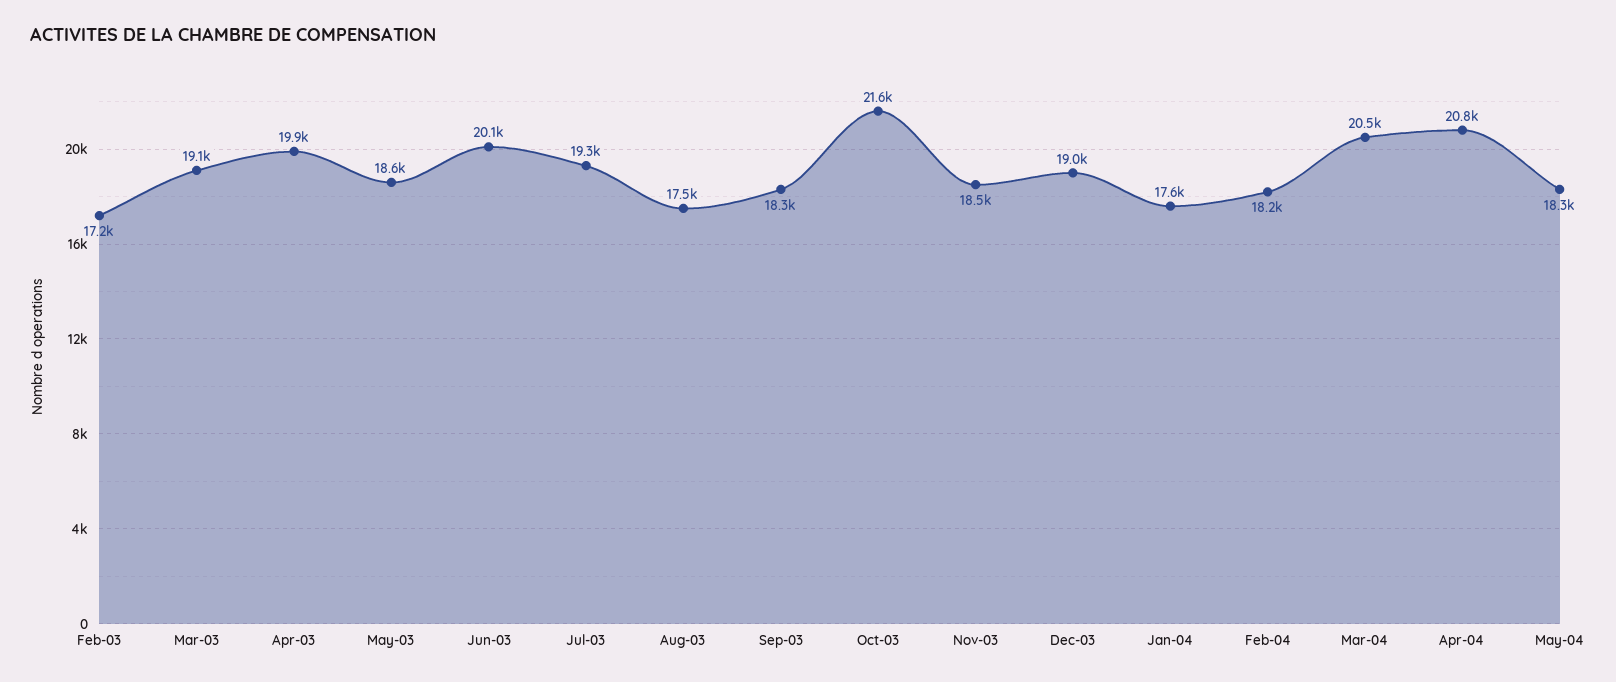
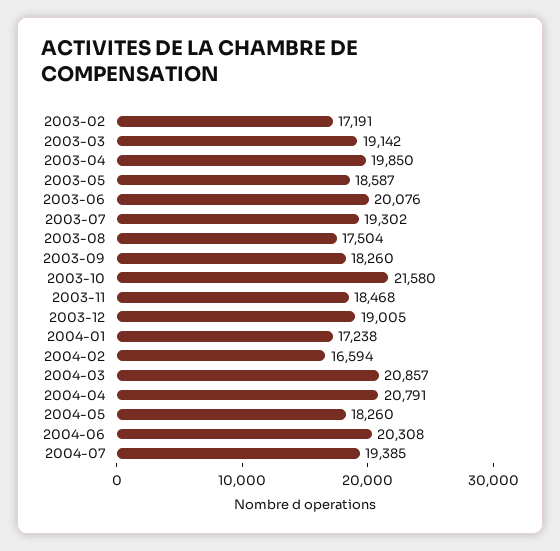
Jan-04: 17600 -> 17238
Feb-04: 18200 -> 16594
Mar-04: 20500 -> 20857
2004-06: none -> 20308
2004-07: none -> 19385

